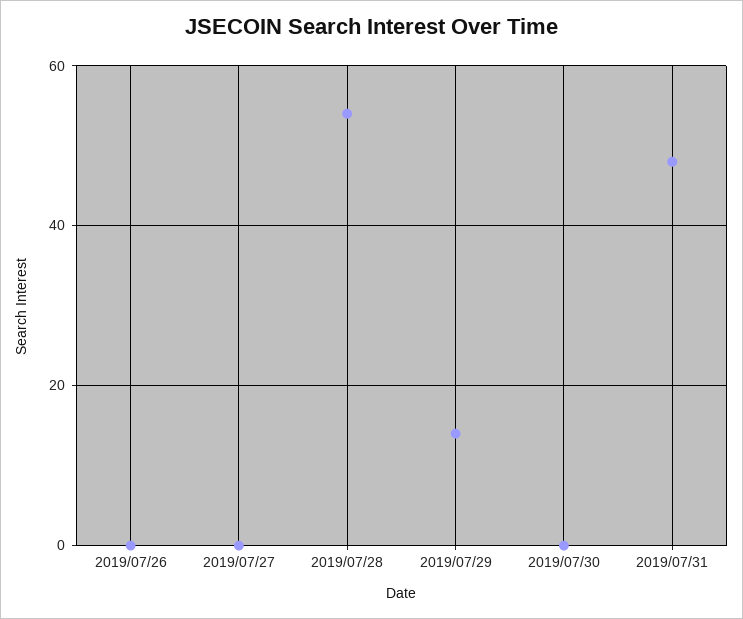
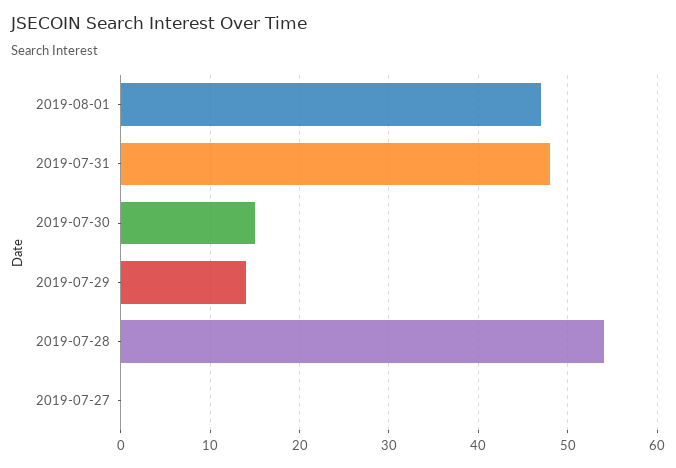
2019/07/26: 0 -> none
2019/07/30: 0 -> 15
2019-08-01: none -> 47

